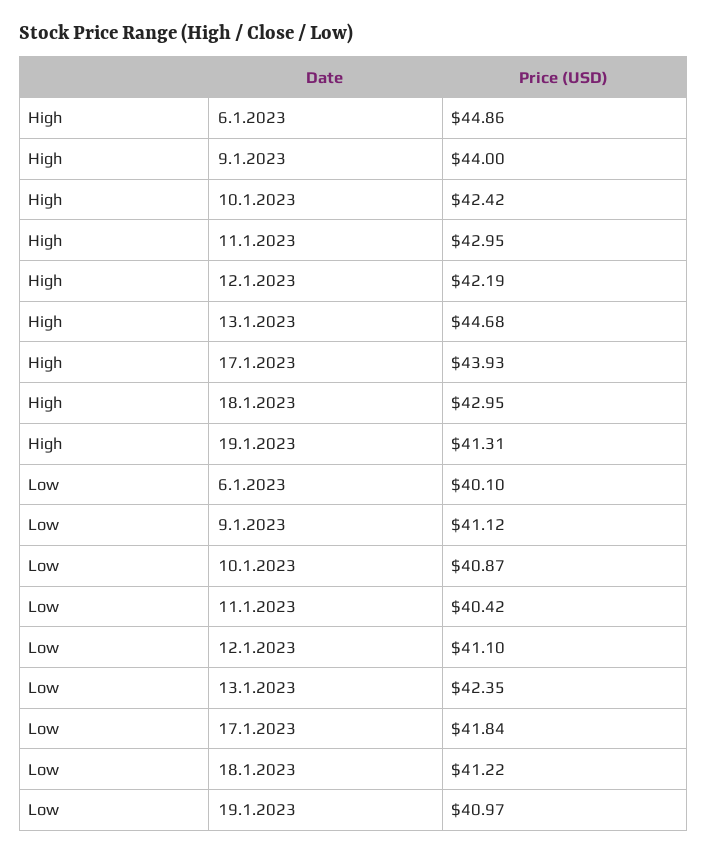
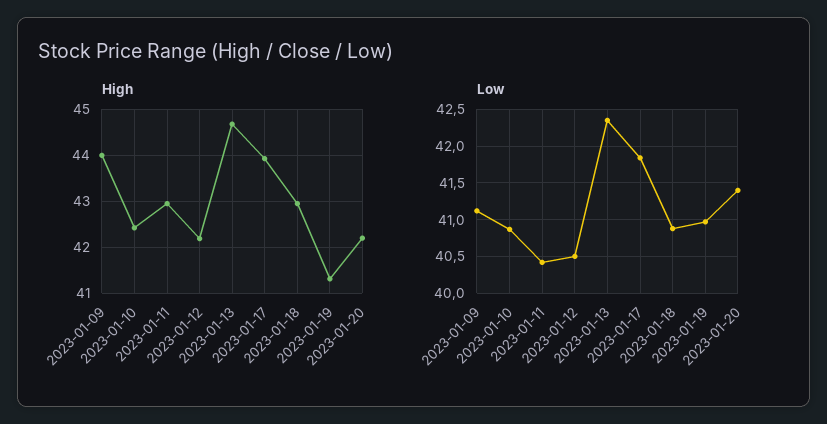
High, 6.1.2023: 44.86 -> none
Low, 6.1.2023: 40.1 -> none
Low, 12.1.2023: 41.1 -> 40.5
Low, 18.1.2023: 41.22 -> 40.9
High, 2023-01-20: none -> 42.2
Low, 2023-01-20: none -> 41.4

